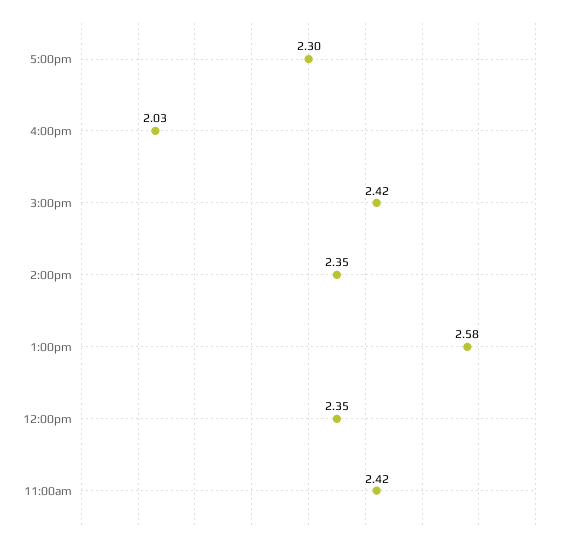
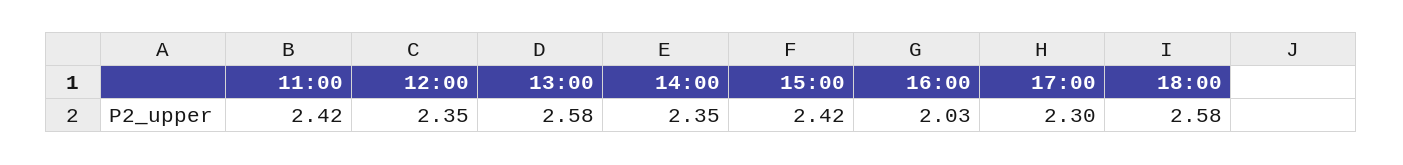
18:00: none -> 2.58

